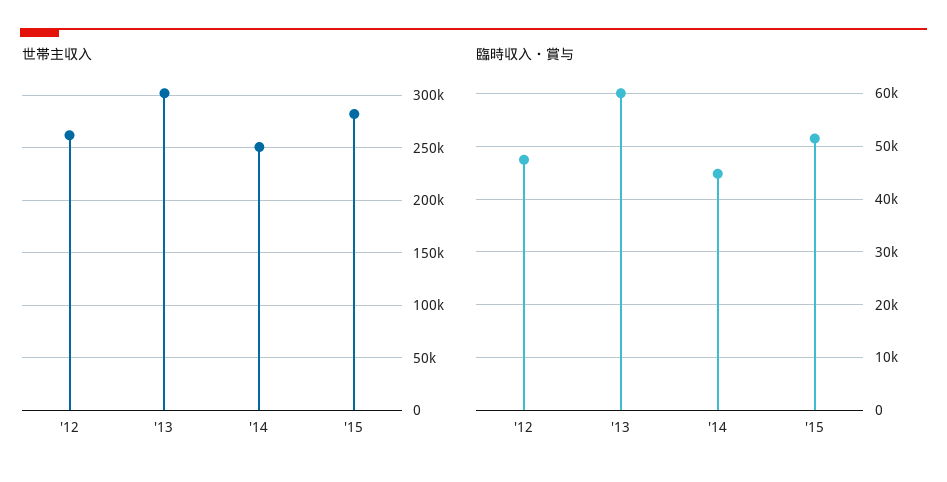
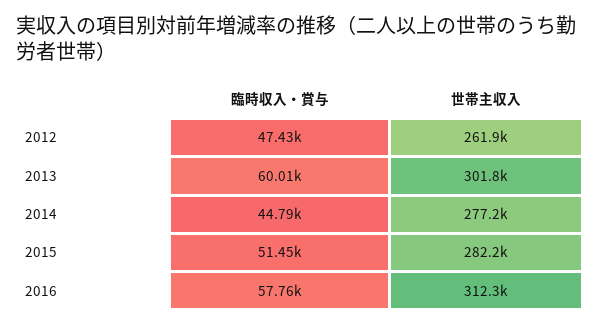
世帯主収入, '14: 250000 -> 277200
臨時収入・賞与, 2016: none -> 57760
世帯主収入, 2016: none -> 312300

